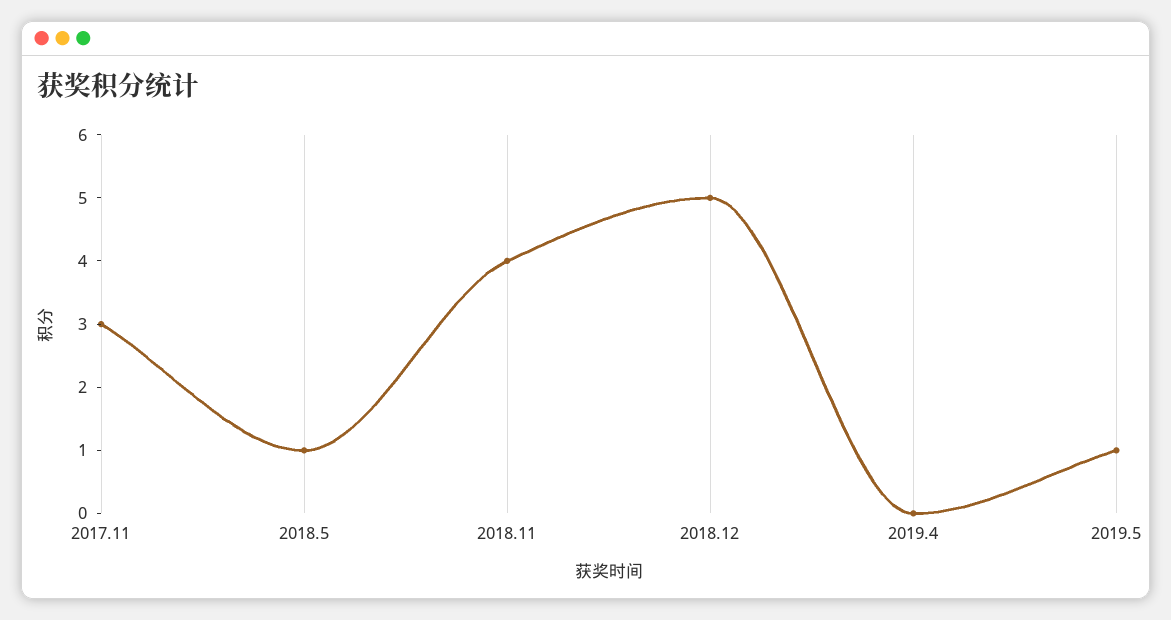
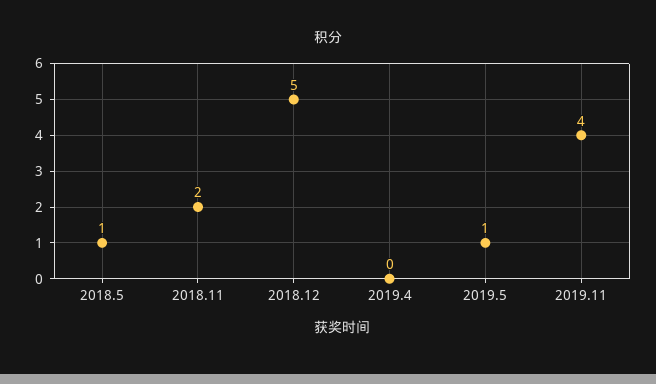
2017.11: 3 -> none
2018.11: 4 -> 2
2019.11: none -> 4

